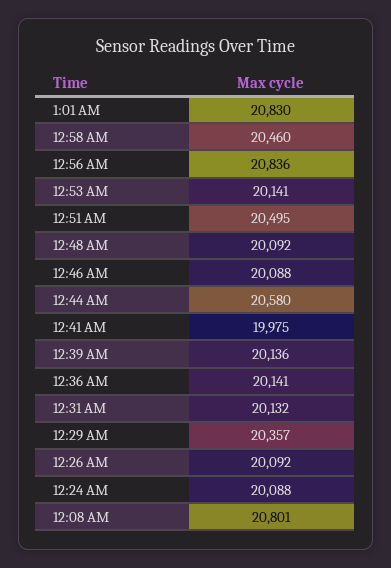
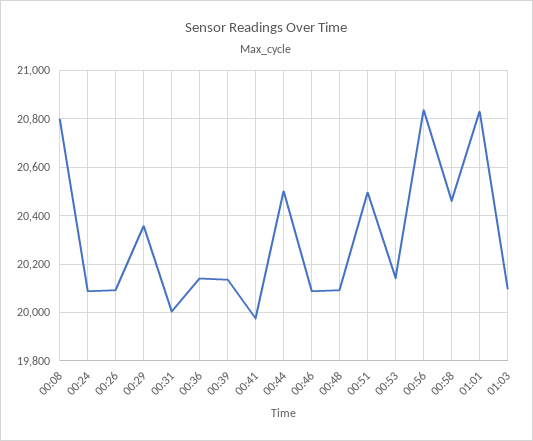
12:44 AM: 20580 -> 20500
12:31 AM: 20132 -> 20000
01:03: none -> 20100

